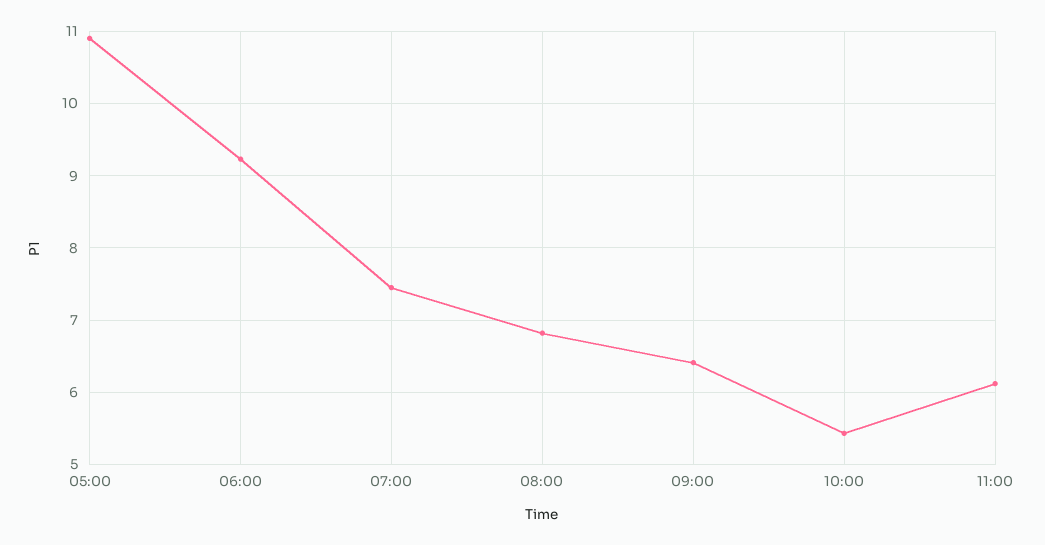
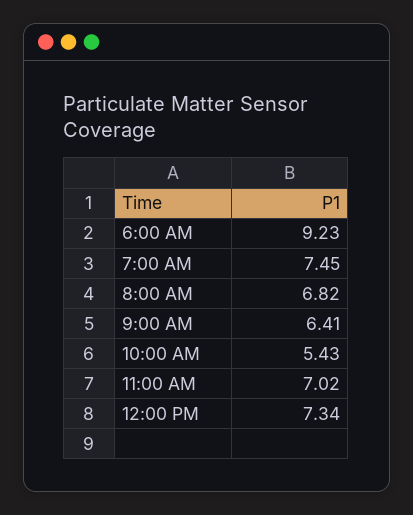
05:00: 10.9 -> none
11:00: 6.1 -> 7.02
12:00 PM: none -> 7.34

